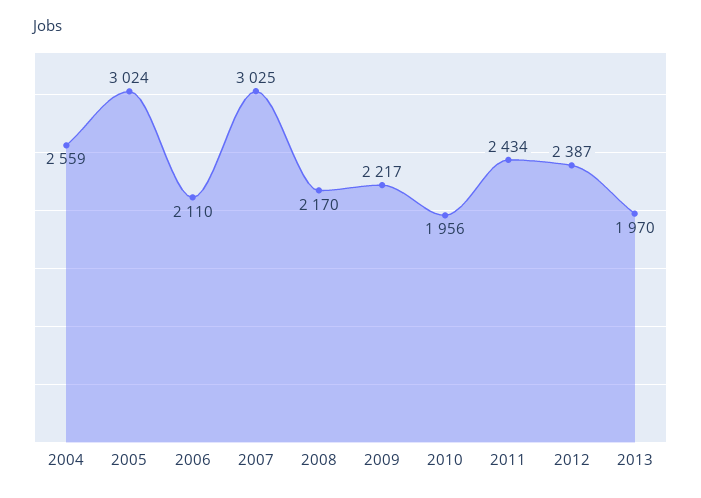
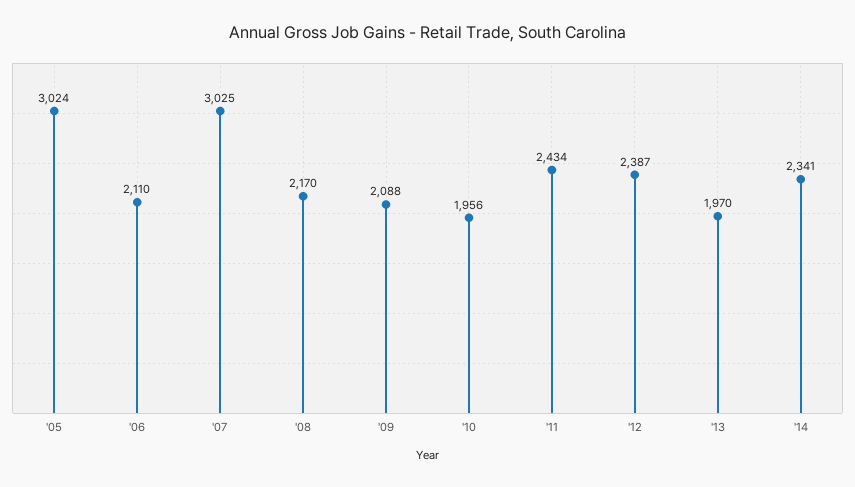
2004: 2559 -> none
2009: 2217 -> 2088
'14: none -> 2341

